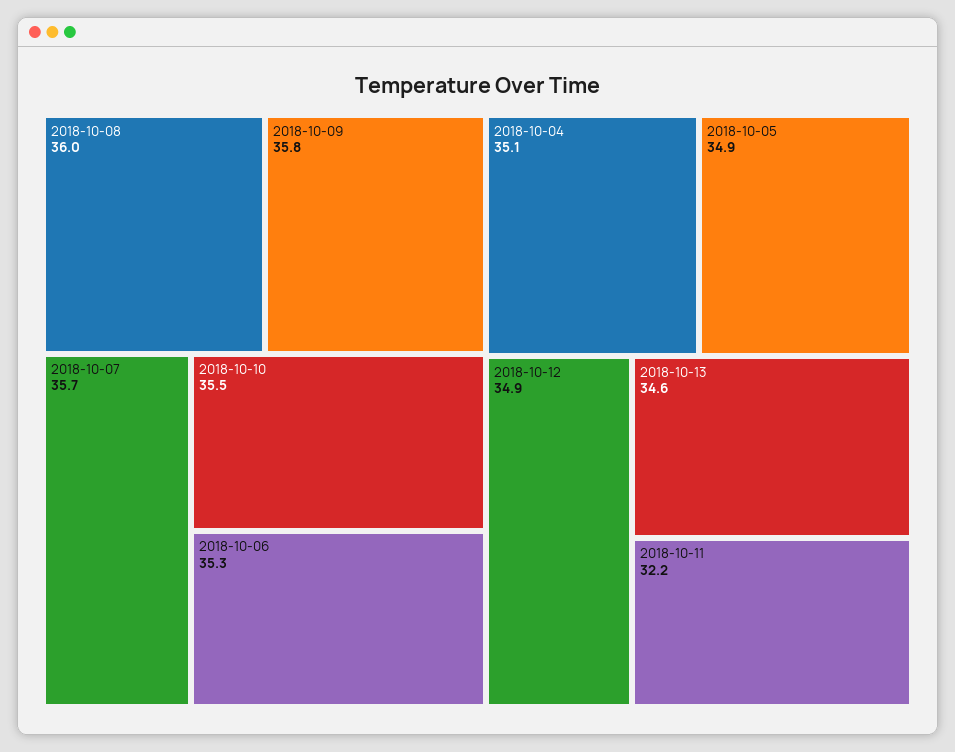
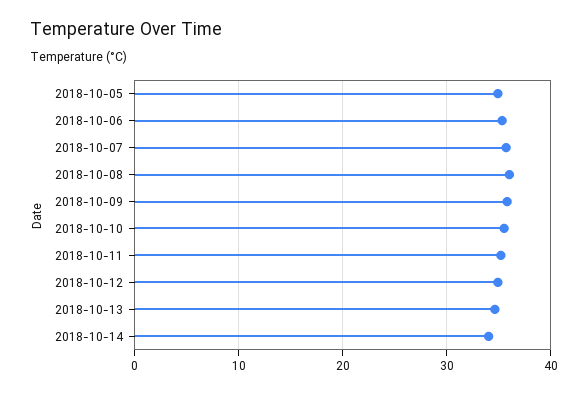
2018-10-04: 35.1 -> none
2018-10-11: 32.2 -> 35
2018-10-14: none -> 34

